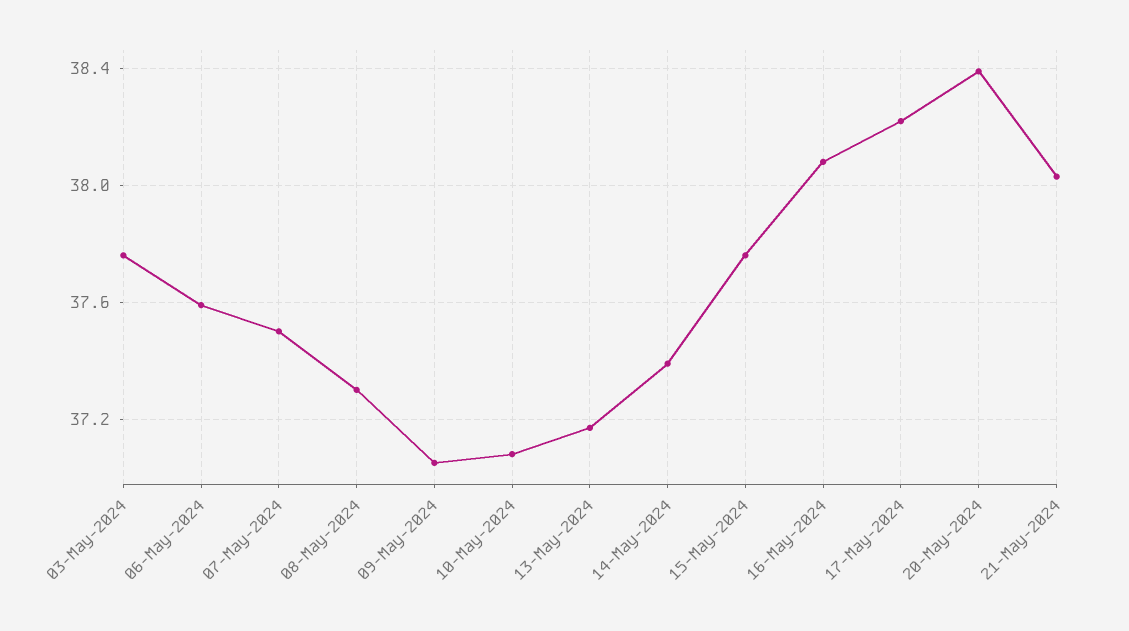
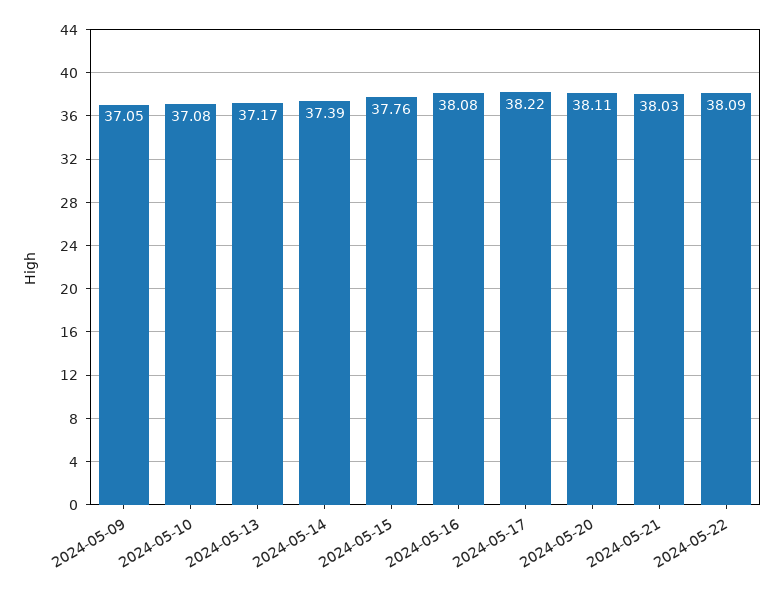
03-May-2024: 37.75 -> none
06-May-2024: 37.6 -> none
07-May-2024: 37.5 -> none
08-May-2024: 37.3 -> none
20-May-2024: 38.4 -> 38.11
2024-05-22: none -> 38.09

